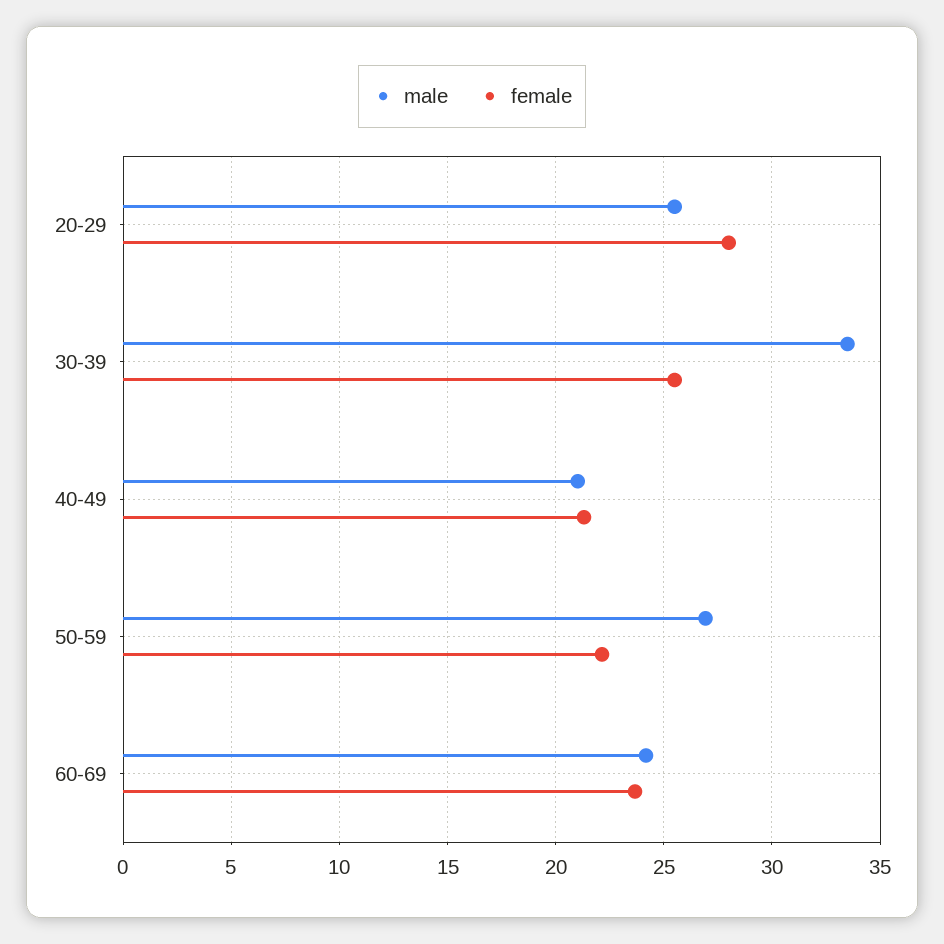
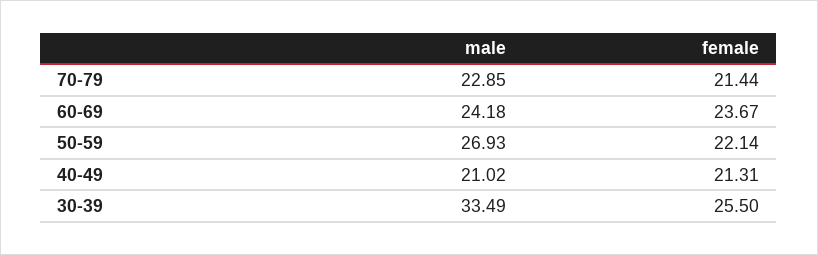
male, 20-29: 25.5 -> none
female, 20-29: 28 -> none
male, 70-79: none -> 22.85
female, 70-79: none -> 21.44

